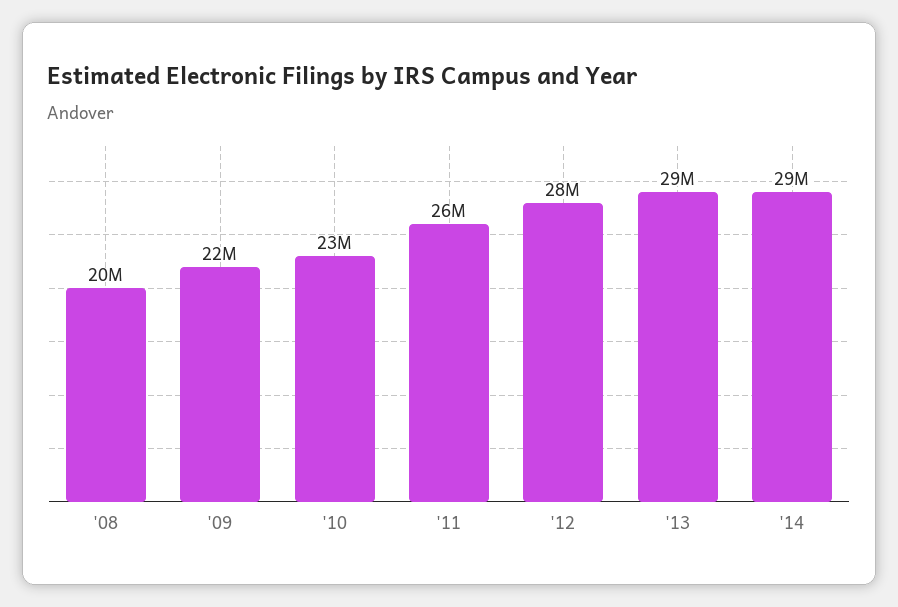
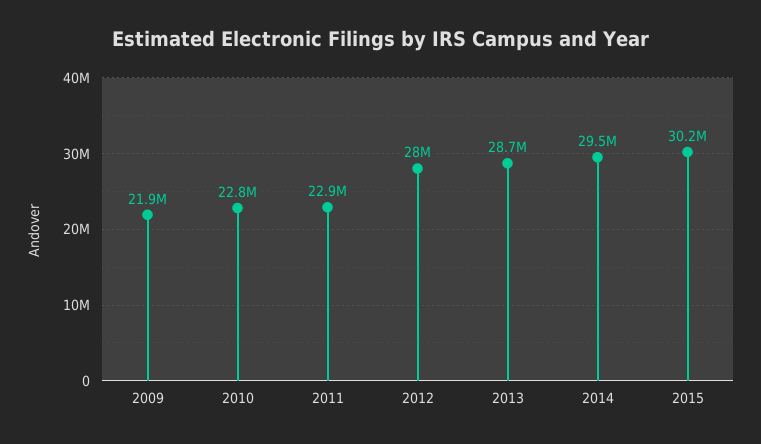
'08: 20000000 -> none
'11: 26000000 -> 22900000
2015: none -> 30200000

